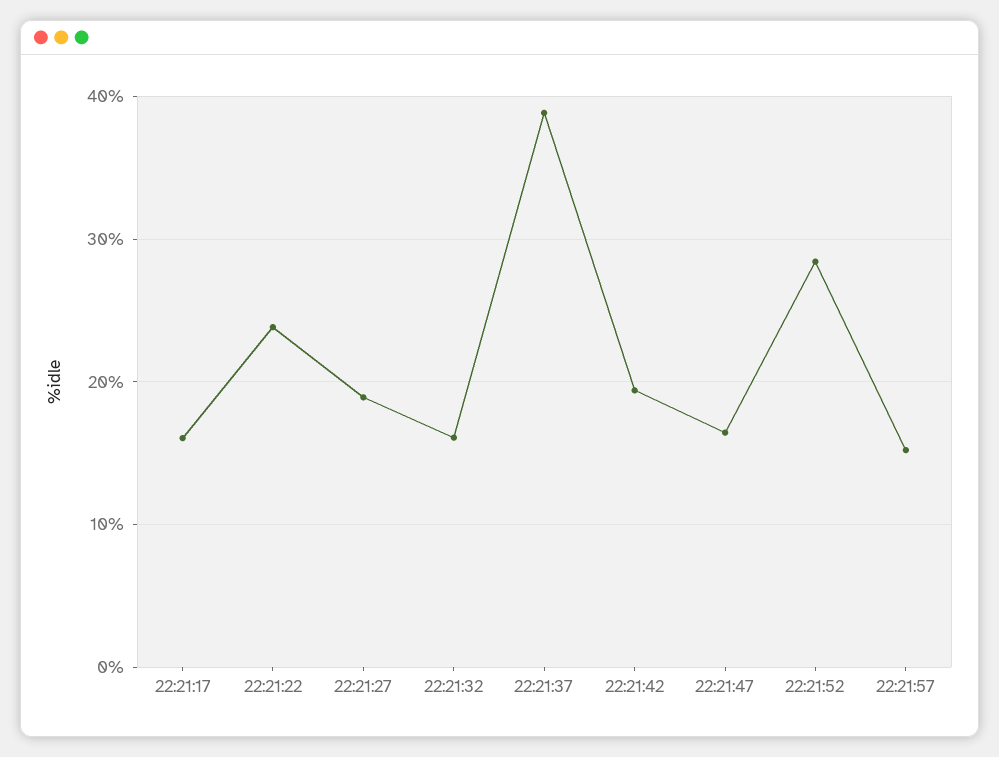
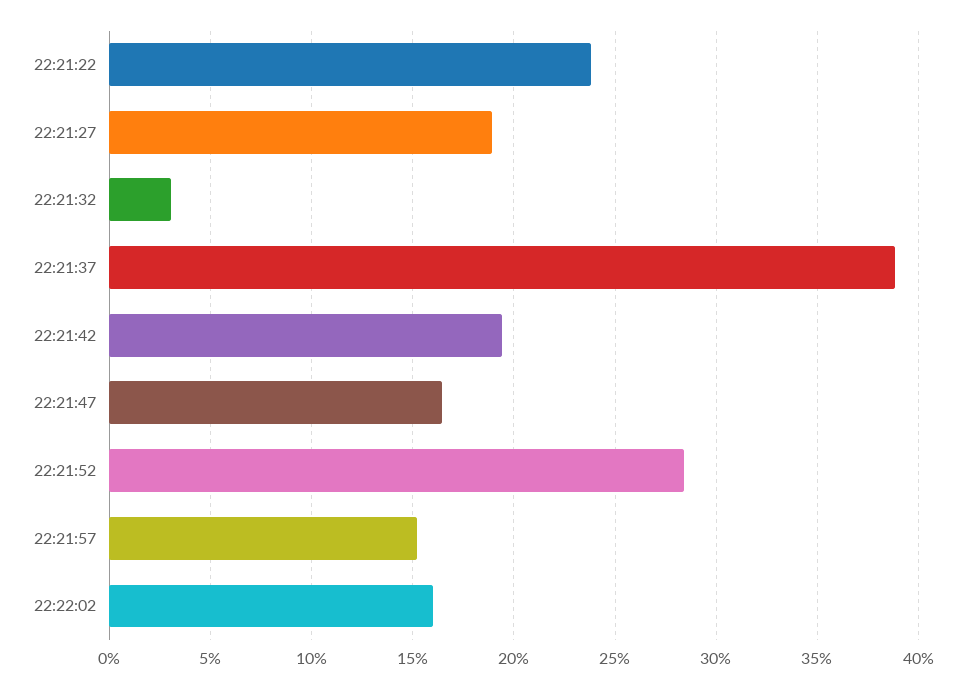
22:21:17: 16 -> none
22:21:32: 16 -> 3
22:22:02: none -> 16

